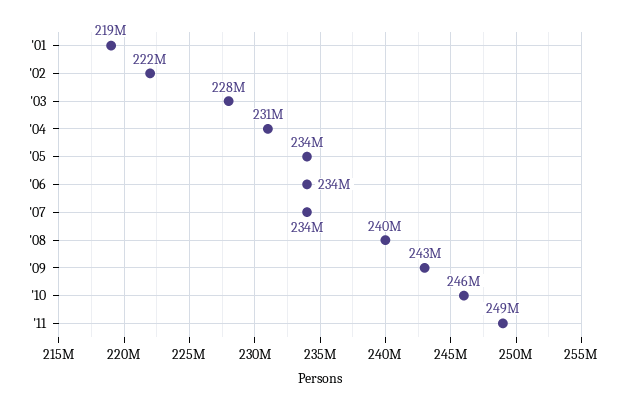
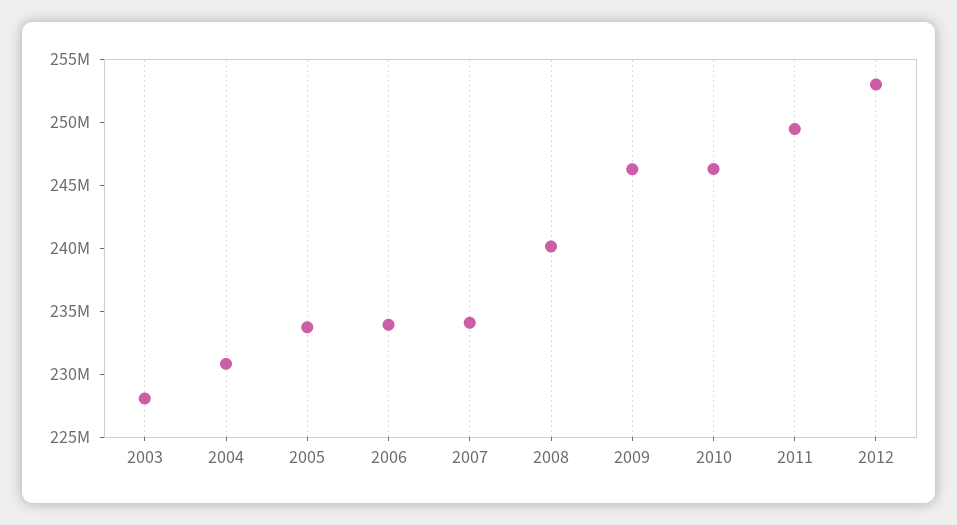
'01: 219000000 -> none
'02: 222000000 -> none
'09: 243000000 -> 246000000
2012: none -> 253000000

